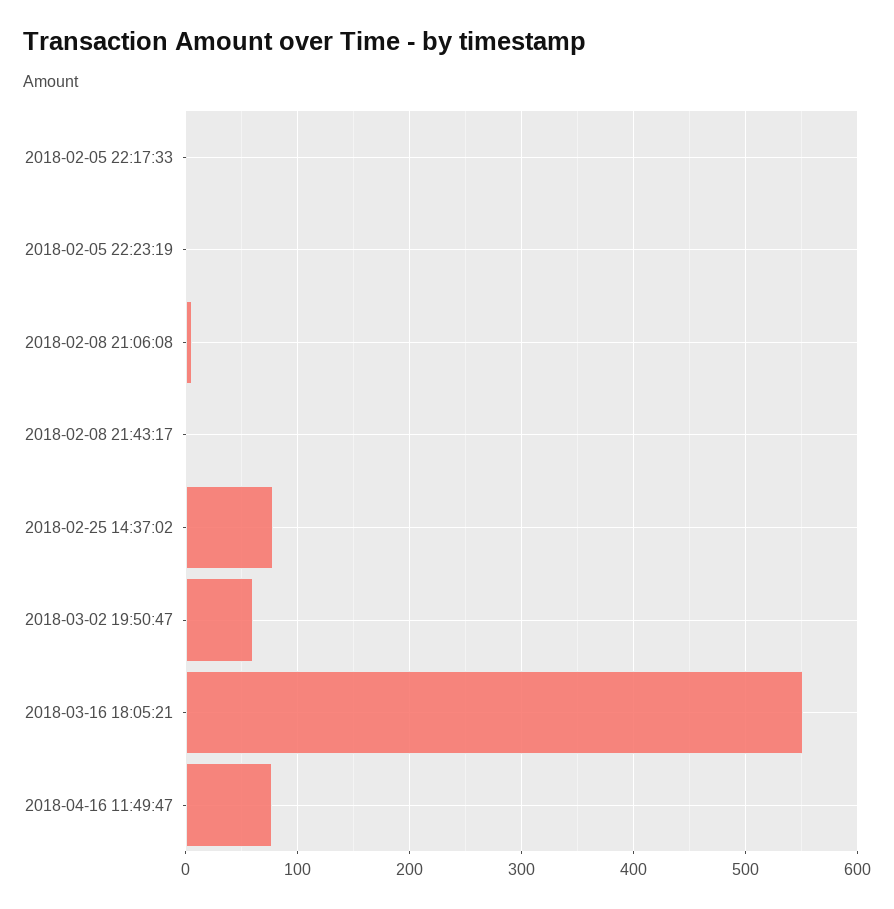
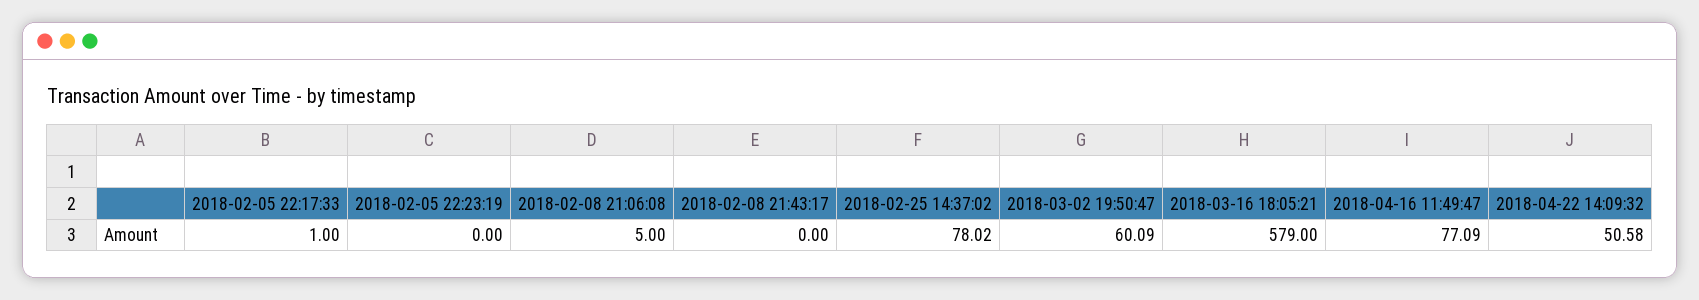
2018-03-16 18:05:21: 550 -> 579
2018-04-22 14:09:32: none -> 50.58

